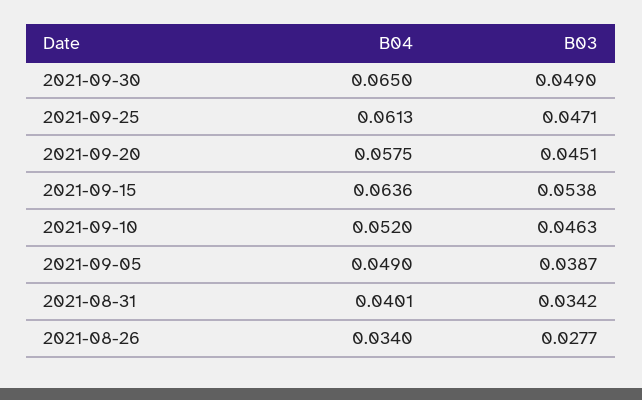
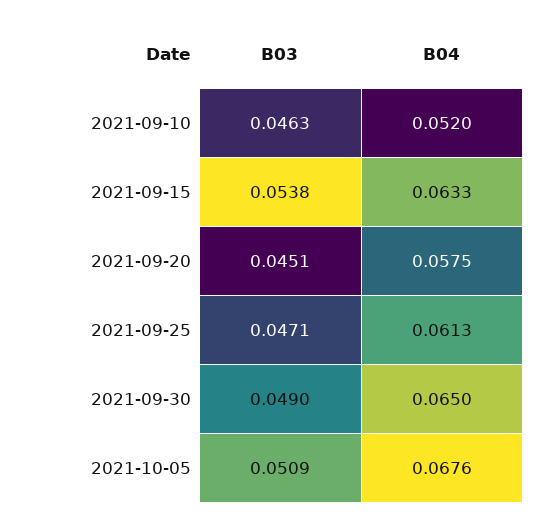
B04, 2021-09-15: 0.0636 -> 0.0633
B04, 2021-09-05: 0.049 -> none
B03, 2021-09-05: 0.0387 -> none
B04, 2021-08-31: 0.0401 -> none
B03, 2021-08-31: 0.0342 -> none
B04, 2021-08-26: 0.034 -> none
B03, 2021-08-26: 0.0277 -> none
B03, 2021-10-05: none -> 0.0509
B04, 2021-10-05: none -> 0.0676

